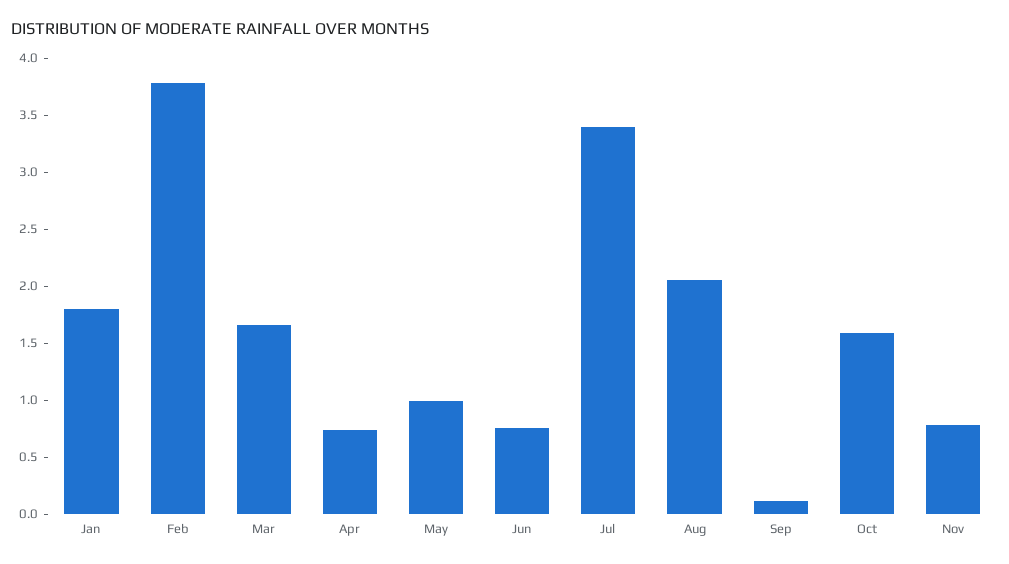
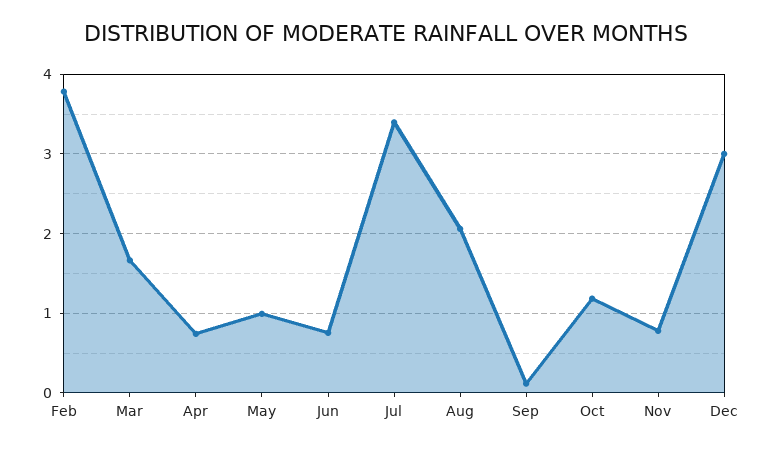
Jan: 1.8 -> none
Oct: 1.6 -> 1.2
Dec: none -> 3

